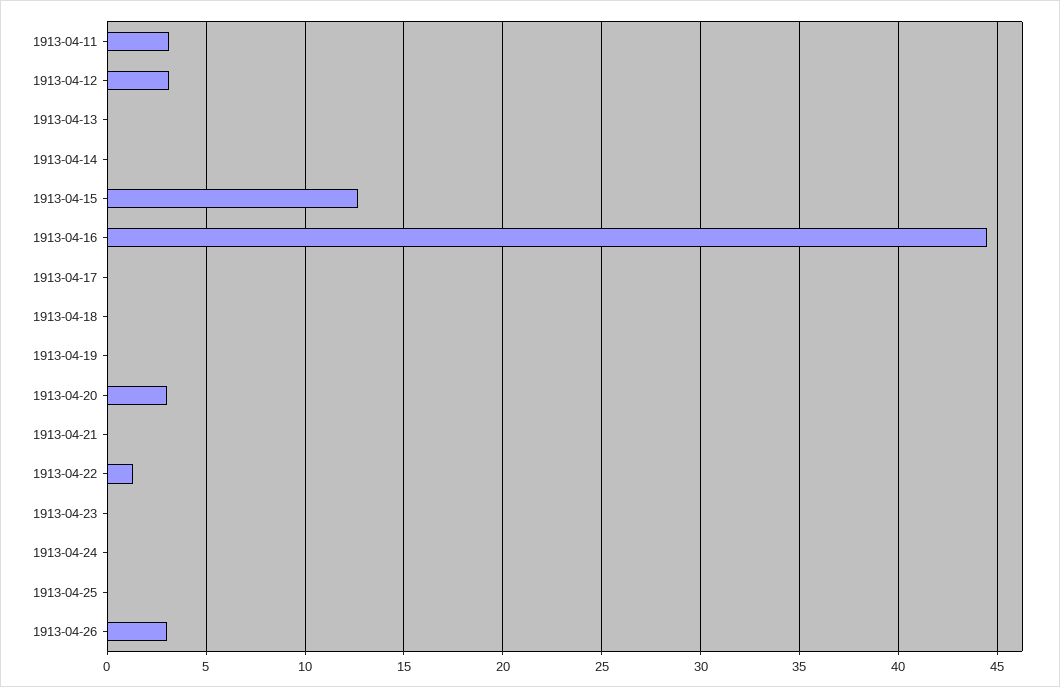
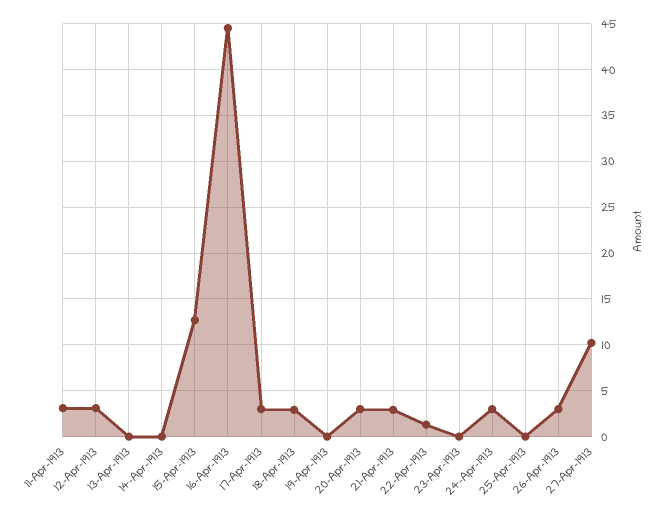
1913-04-17: 0 -> 3
1913-04-18: 0 -> 3
1913-04-21: 0 -> 3
1913-04-24: 0 -> 3
27-Apr-1913: none -> 10

